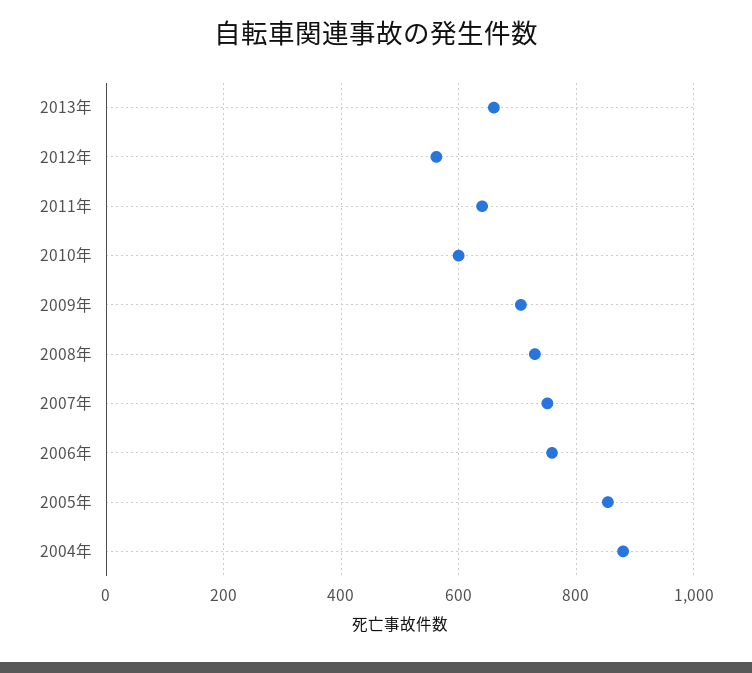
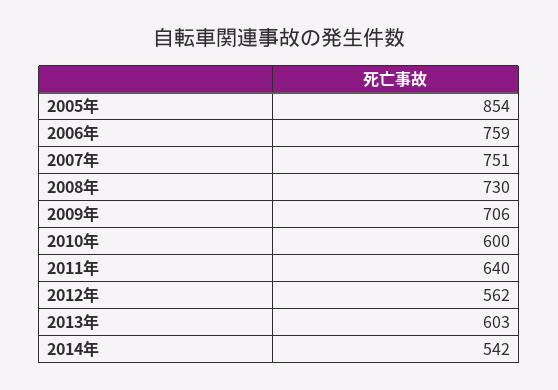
2013年: 660 -> 603
2004年: 880 -> none
2014年: none -> 542

